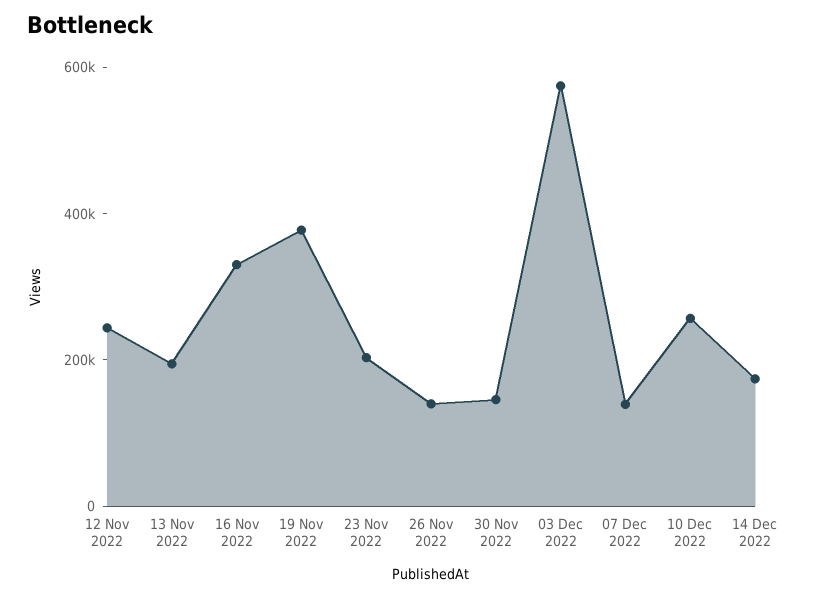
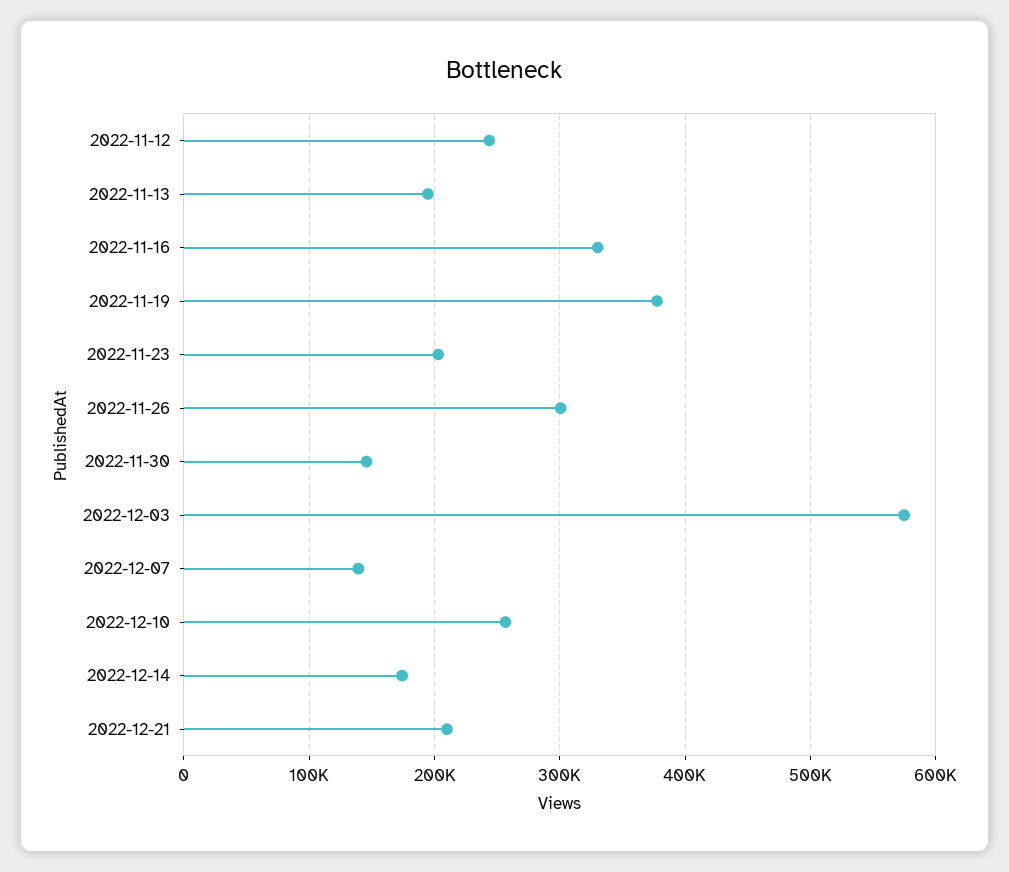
26 Nov 2022: 150000 -> 300000
2022-12-21: none -> 210000

